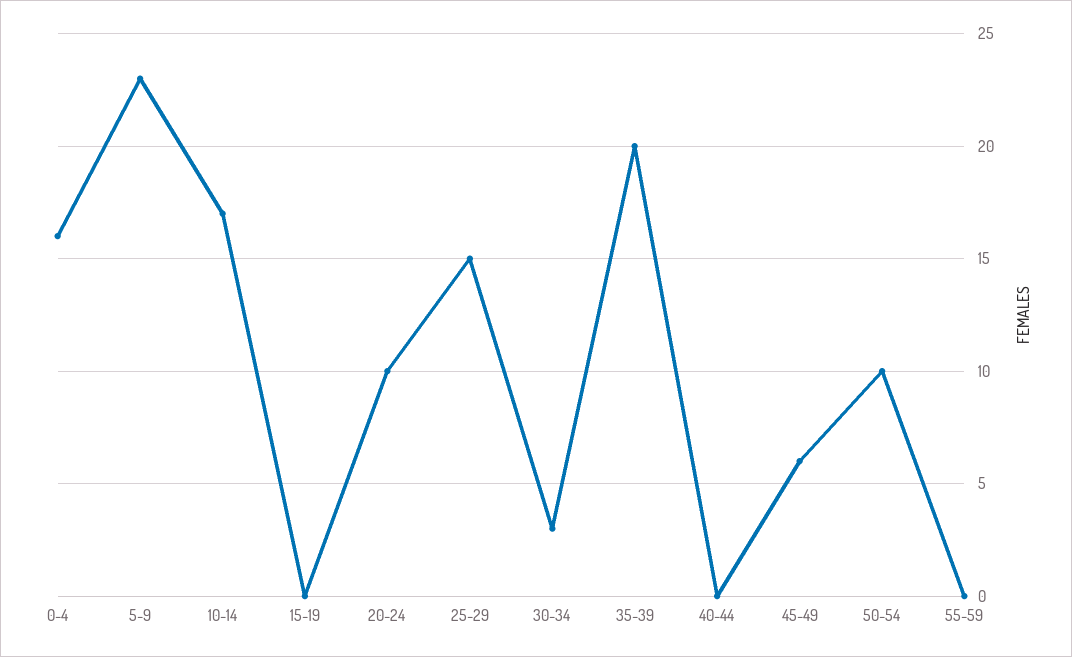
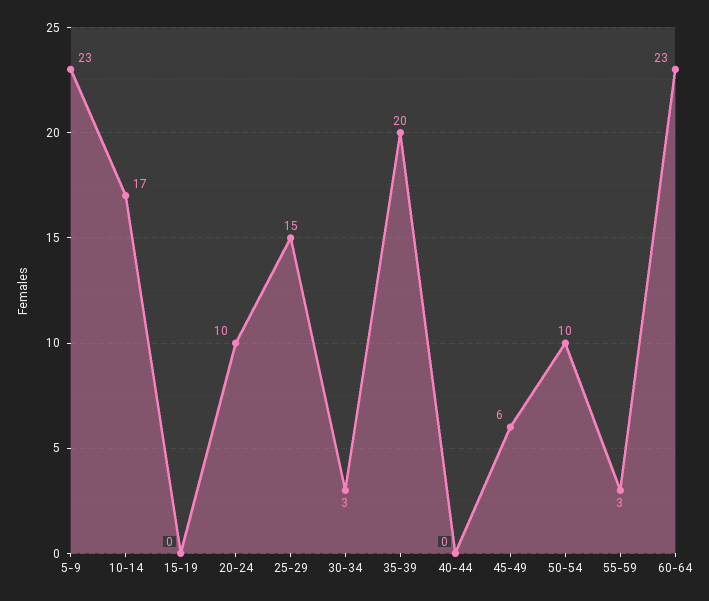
0-4: 16 -> none
55-59: 0 -> 3
60-64: none -> 23

